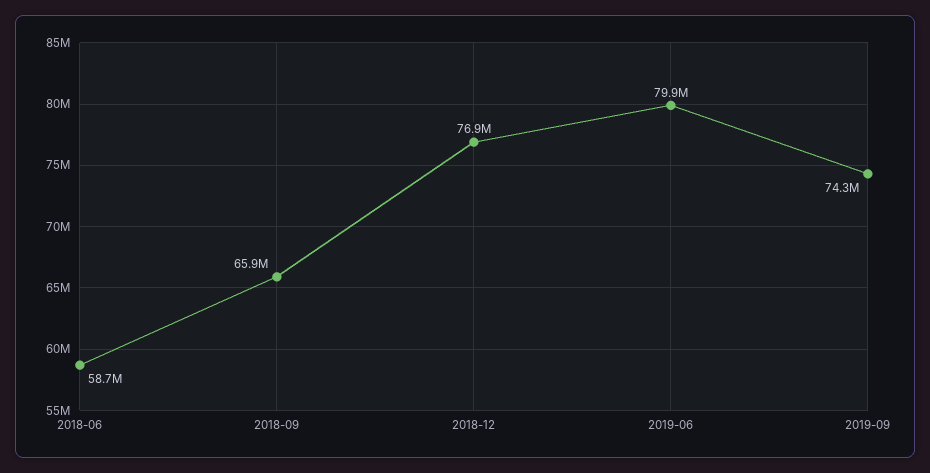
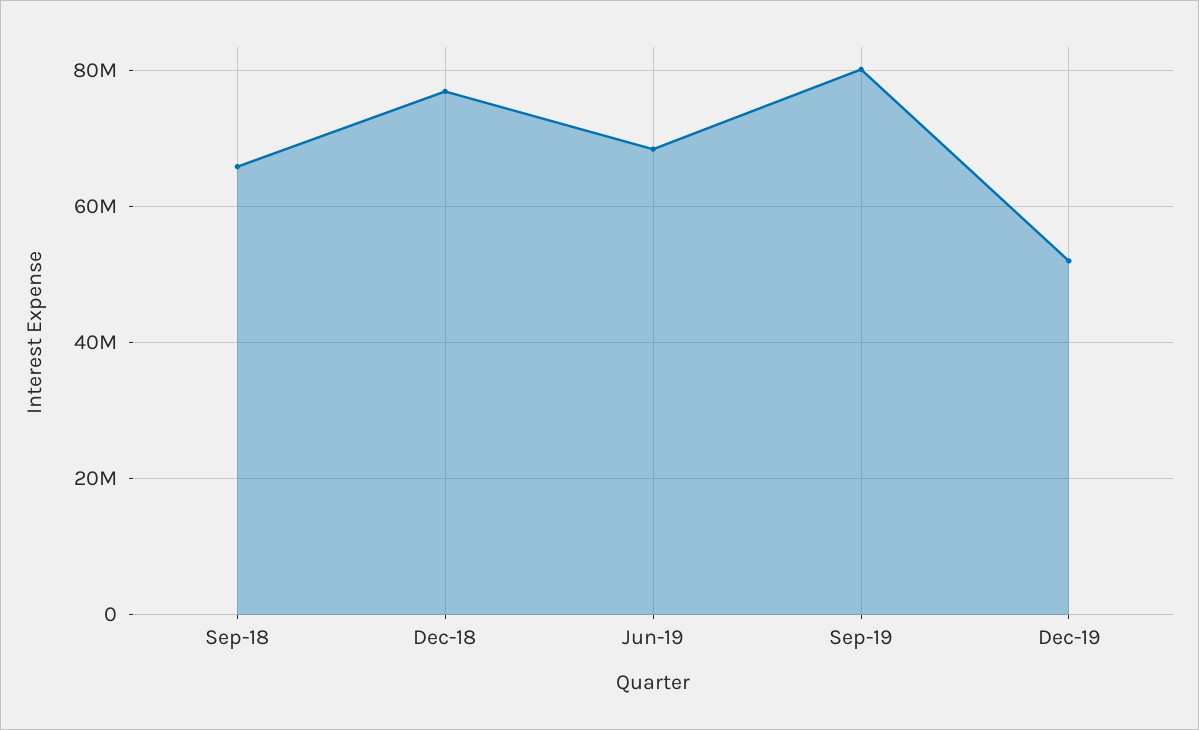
2018-06: 58700000 -> none
2019-06: 79900000 -> 68000000
2019-09: 74300000 -> 80000000
Dec-19: none -> 52000000

